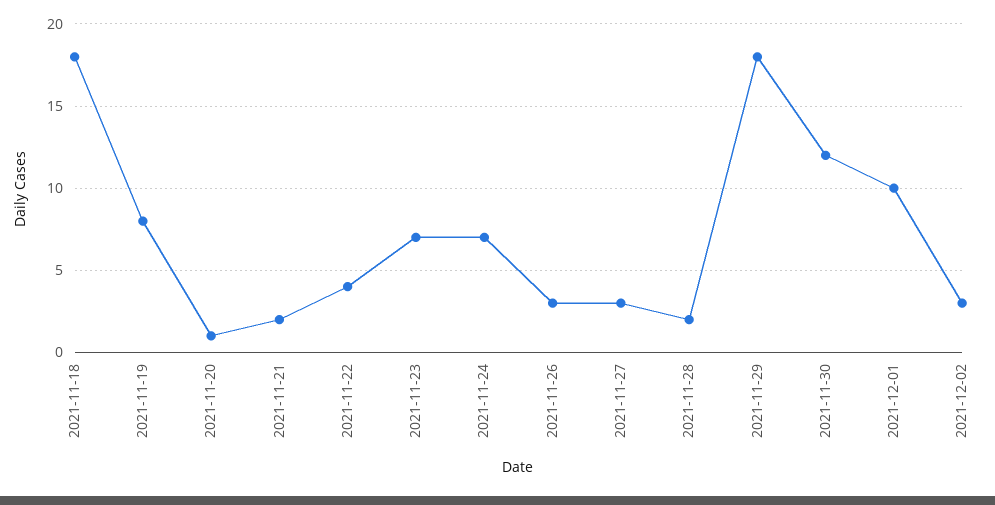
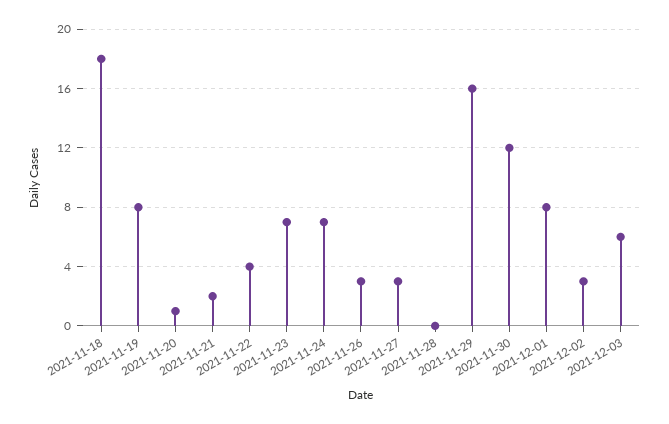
2021-11-28: 2 -> 0
2021-11-29: 18 -> 16
2021-12-01: 10 -> 8
2021-12-03: none -> 6

